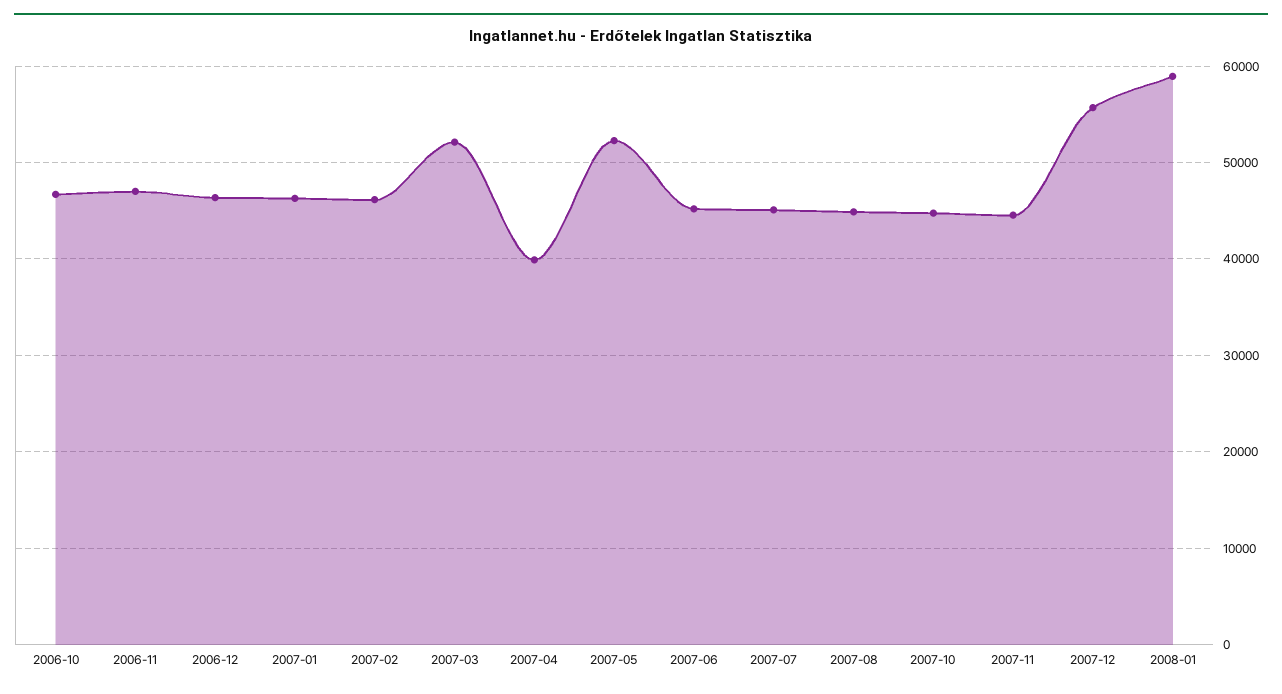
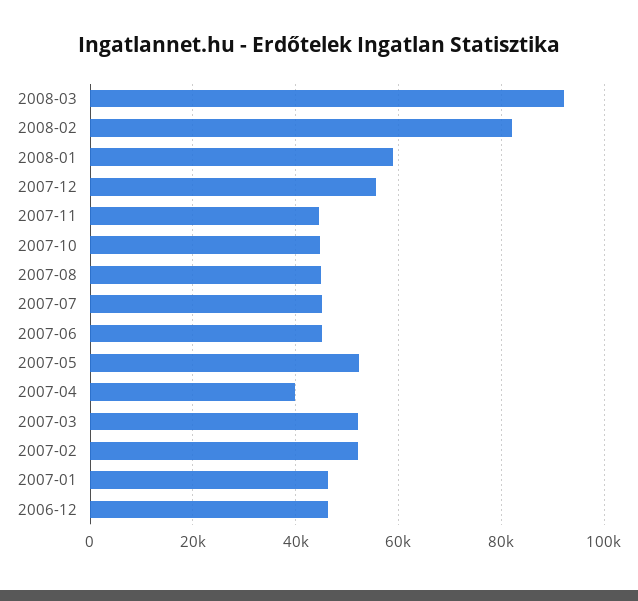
2006-10: 47000 -> none
2006-11: 47000 -> none
2007-02: 46000 -> 52000
2008-03: none -> 92000
2008-02: none -> 82000

